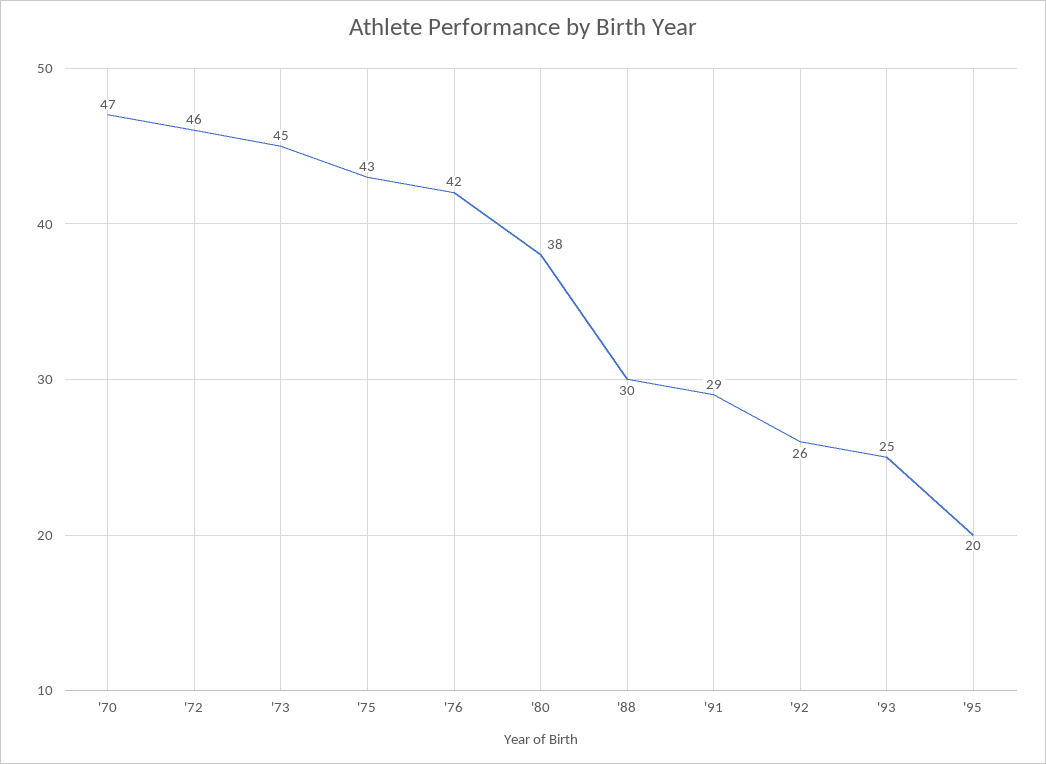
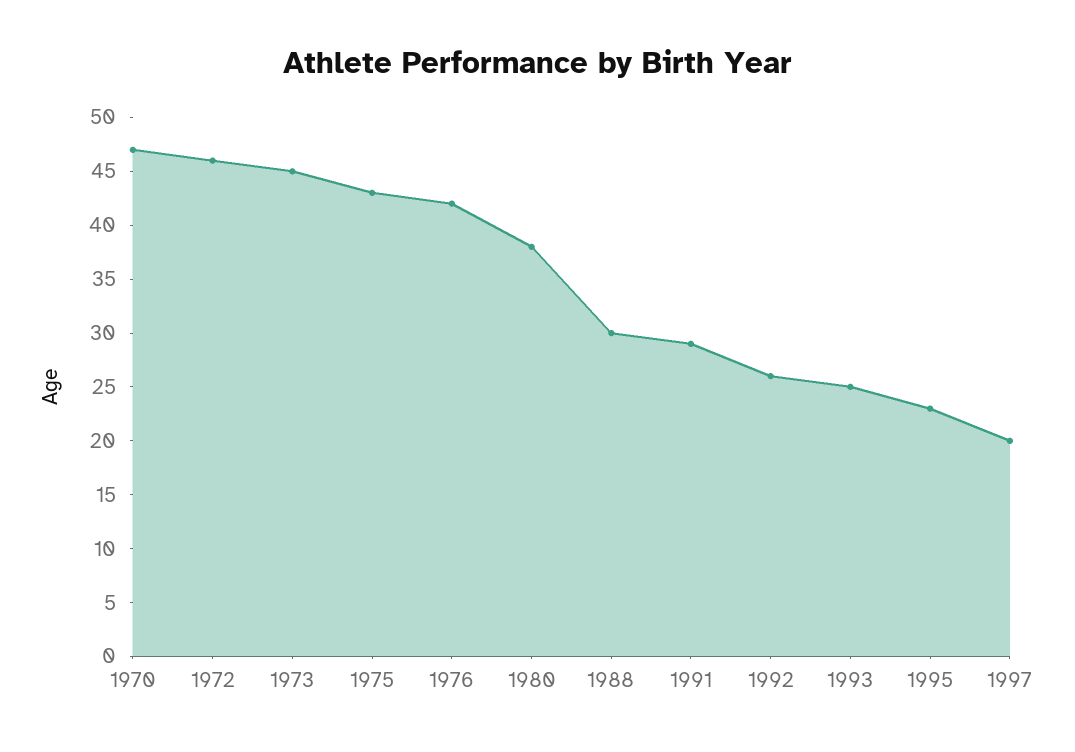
'95: 20 -> 23
1997: none -> 20

